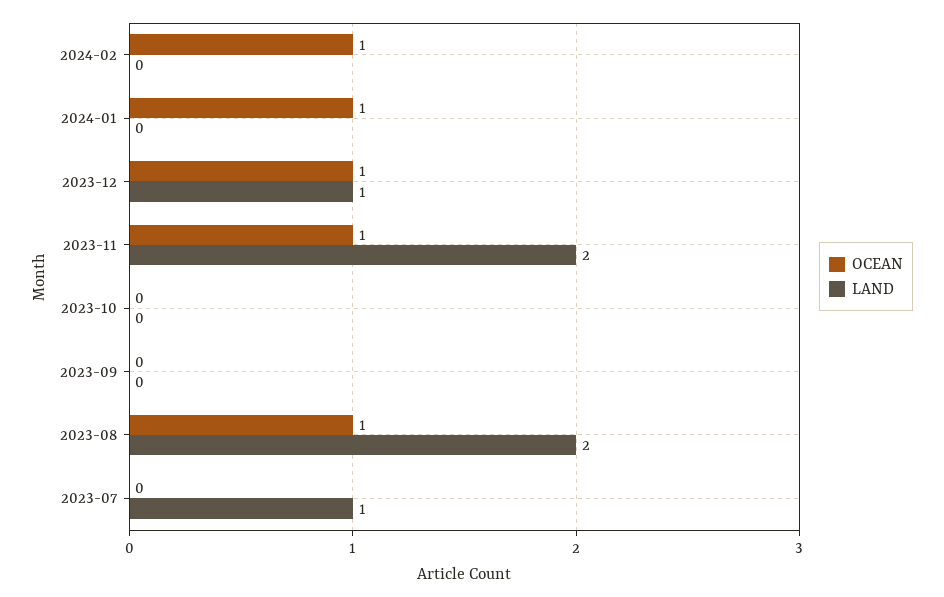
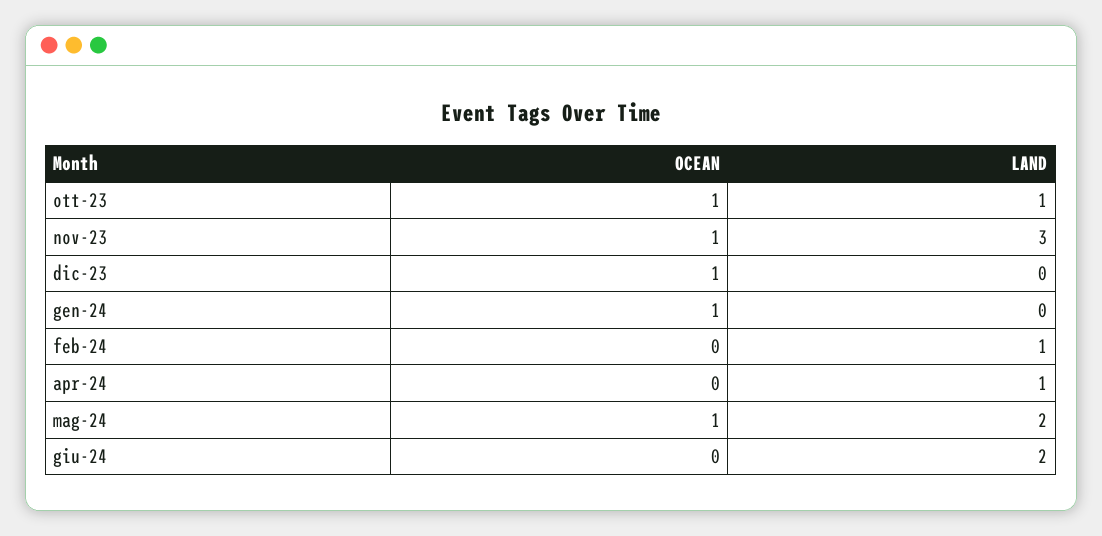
OCEAN, 2024-02: 1 -> 0
LAND, 2024-02: 0 -> 1
LAND, 2023-12: 1 -> 0
LAND, 2023-11: 2 -> 3
OCEAN, 2023-10: 0 -> 1
LAND, 2023-10: 0 -> 1
OCEAN, 2023-09: 0 -> none
LAND, 2023-09: 0 -> none
OCEAN, 2023-08: 1 -> none
LAND, 2023-08: 2 -> none
OCEAN, 2023-07: 0 -> none
LAND, 2023-07: 1 -> none
OCEAN, apr-24: none -> 0
LAND, apr-24: none -> 1
OCEAN, mag-24: none -> 1
LAND, mag-24: none -> 2
OCEAN, giu-24: none -> 0
LAND, giu-24: none -> 2

